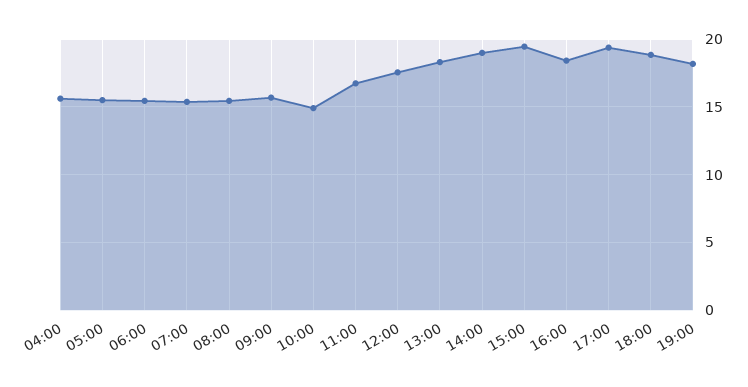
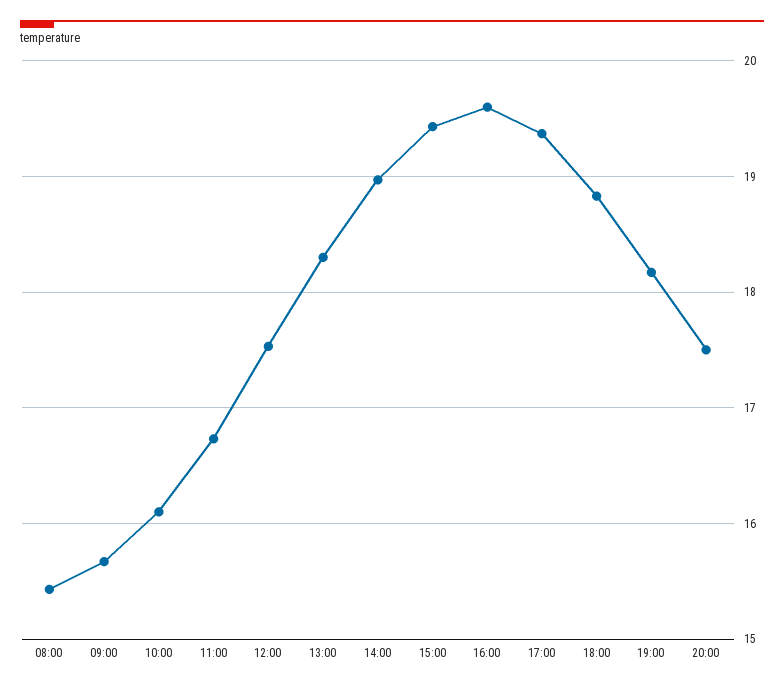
04:00: 15.5 -> none
05:00: 15.5 -> none
06:00: 15.5 -> none
07:00: 15.5 -> none
10:00: 15 -> 16.1
16:00: 18.5 -> 19.6
20:00: none -> 17.5

